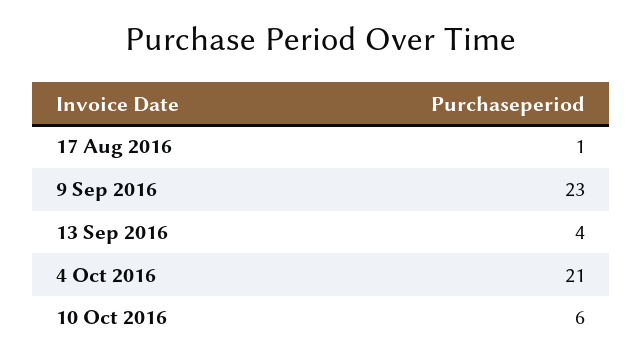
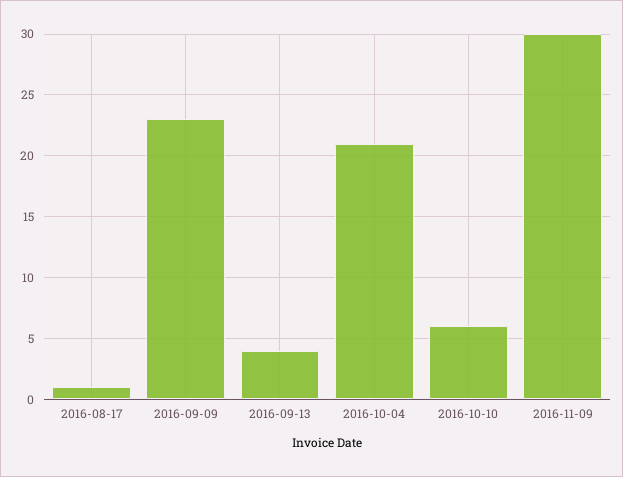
2016-11-09: none -> 30

